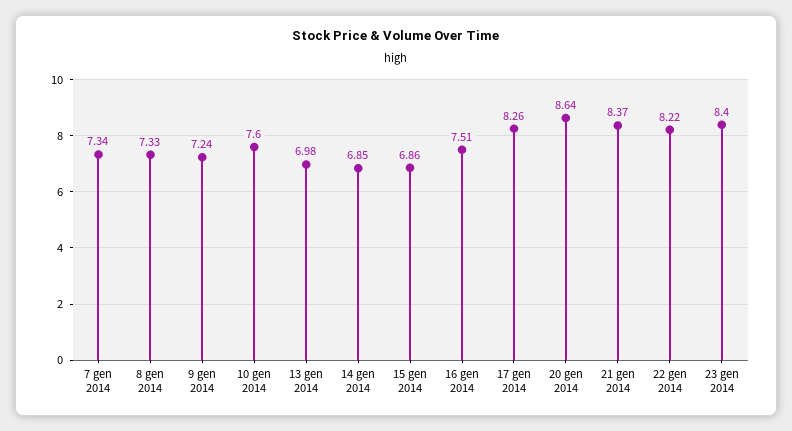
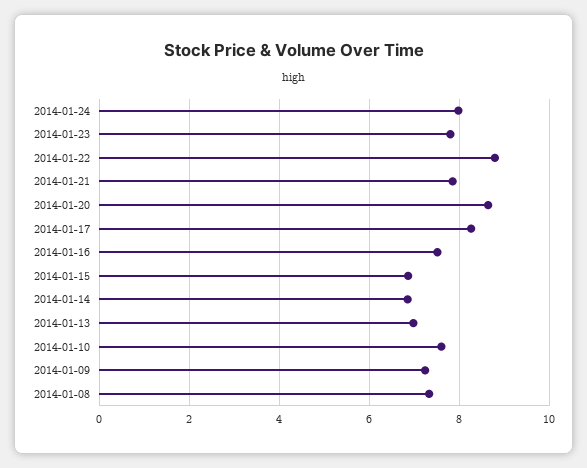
7 gen 2014: 7.34 -> none
21 gen 2014: 8.37 -> 7.8
22 gen 2014: 8.22 -> 8.8
23 gen 2014: 8.4 -> 7.8
2014-01-24: none -> 8

